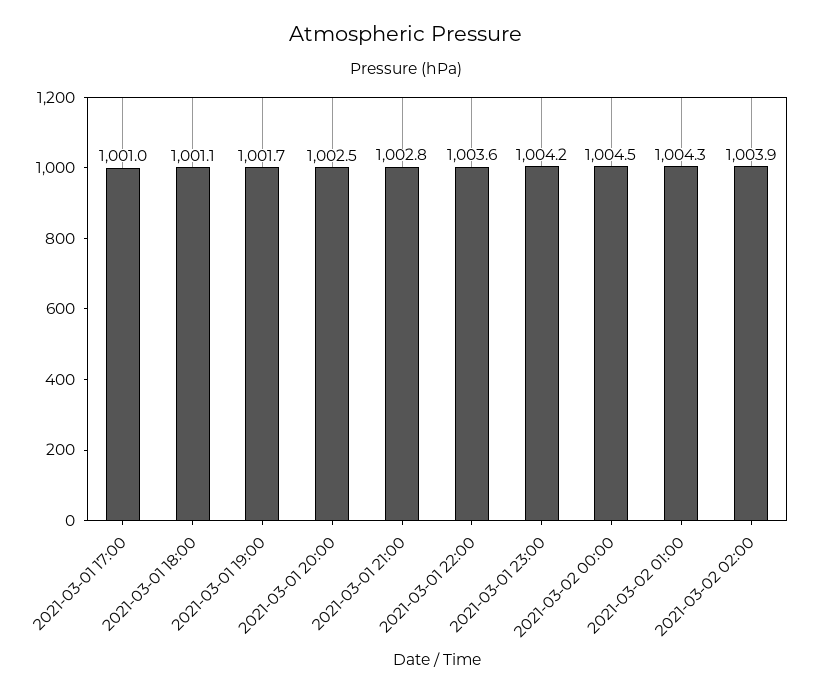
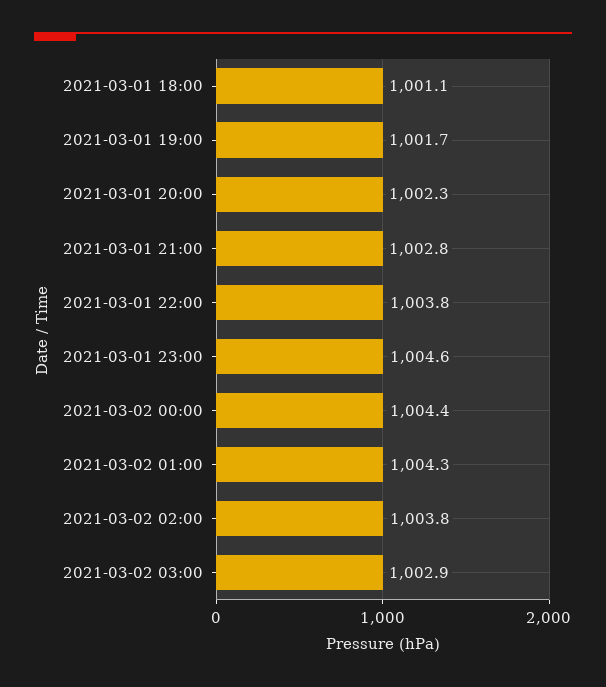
2021-03-01 17:00: 1001 -> none
2021-03-01 20:00: 1002.5 -> 1002.3
2021-03-01 22:00: 1003.6 -> 1003.8
2021-03-01 23:00: 1004.2 -> 1004.6
2021-03-02 00:00: 1004.5 -> 1004.4
2021-03-02 02:00: 1003.9 -> 1003.8
2021-03-02 03:00: none -> 1002.9

